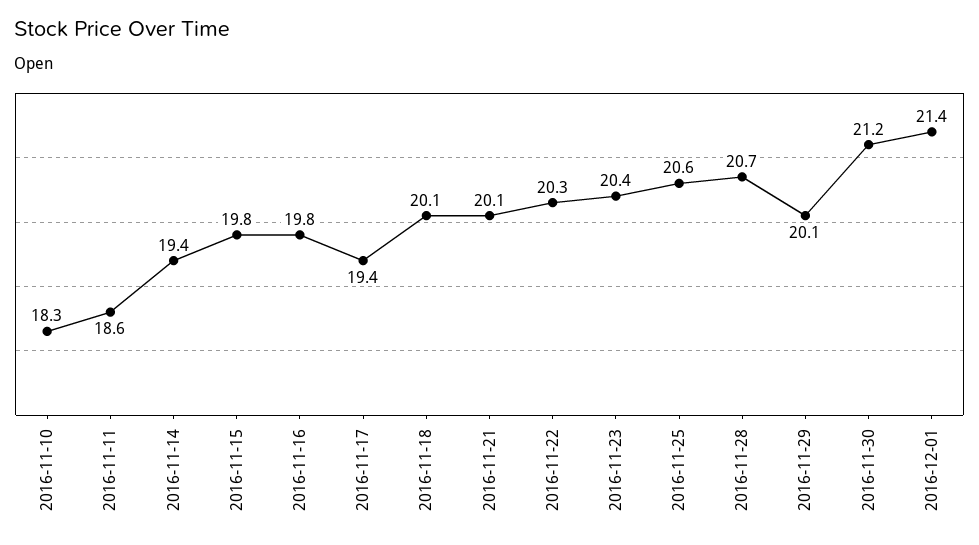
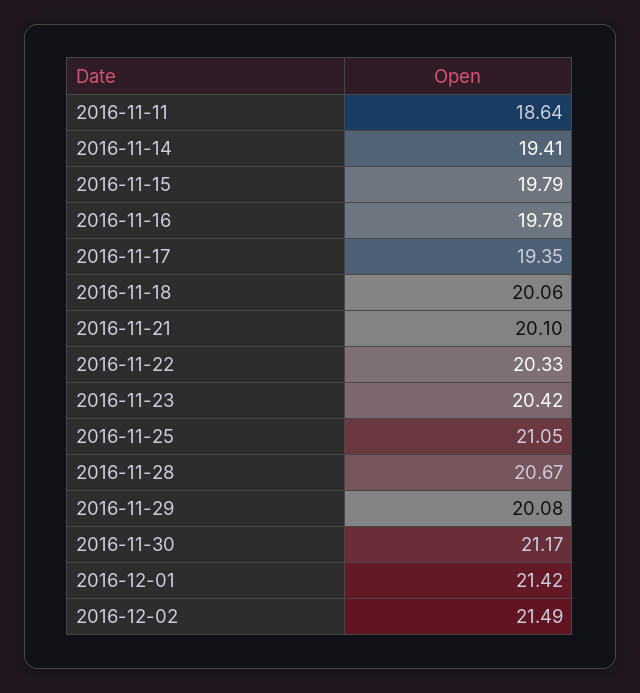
2016-11-10: 18.3 -> none
2016-11-25: 20.6 -> 21.05
2016-12-02: none -> 21.49

